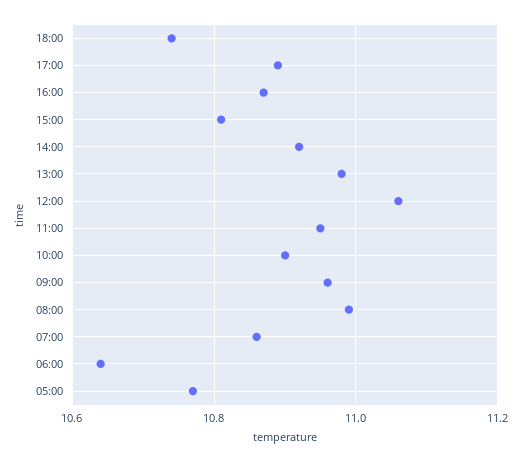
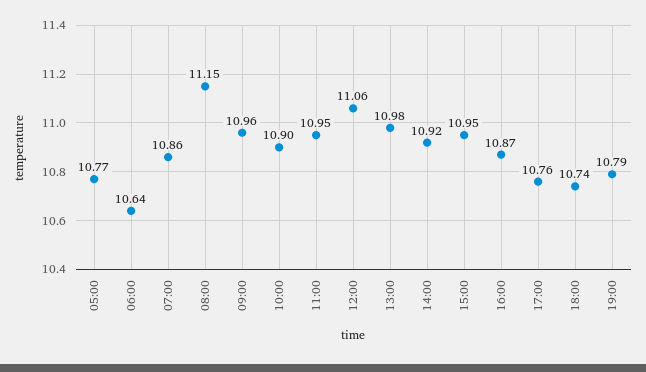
17:00: 10.9 -> 10.76
15:00: 10.8 -> 10.95
08:00: 11 -> 11.15
19:00: none -> 10.79

